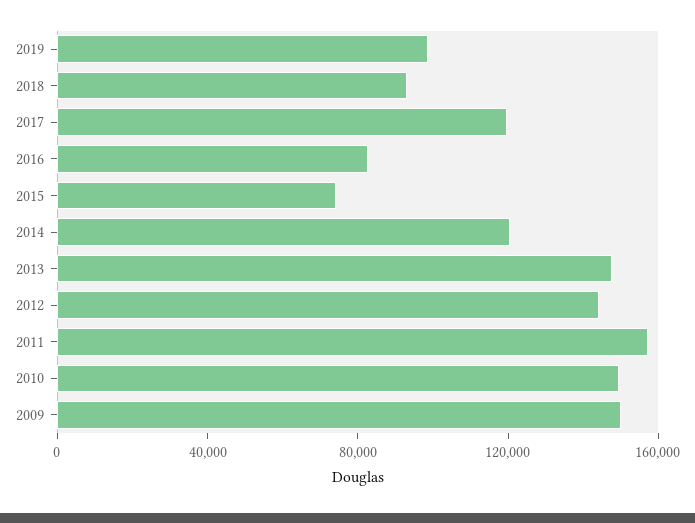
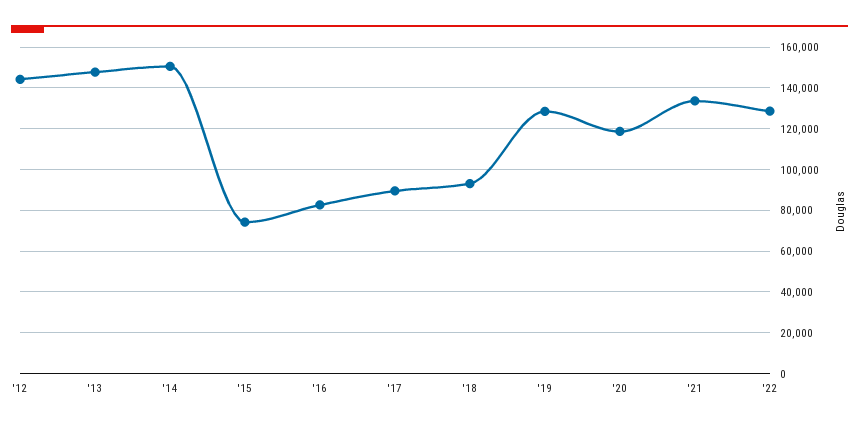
2019: 100000 -> 130000
2017: 120000 -> 90000
2014: 120000 -> 150000
2011: 160000 -> none
2010: 150000 -> none
2009: 150000 -> none
'20: none -> 120000
'21: none -> 135000
'22: none -> 130000

